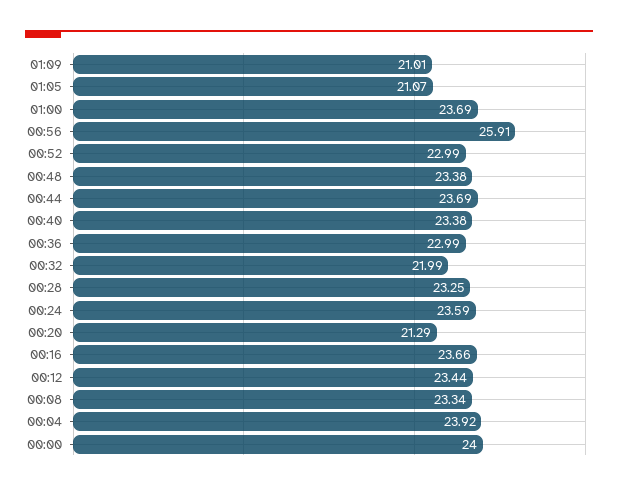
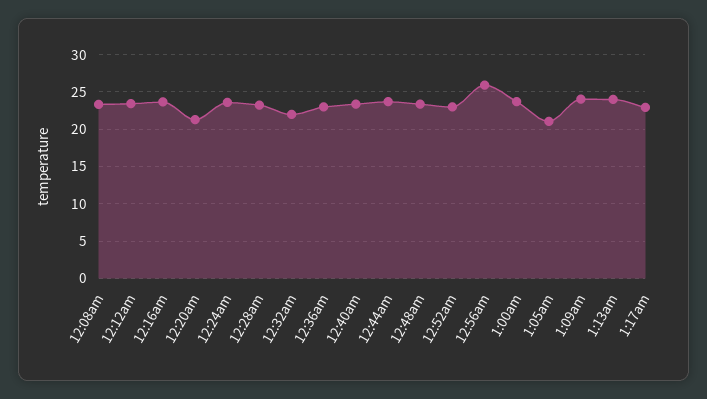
01:09: 21.01 -> 24
00:04: 23.92 -> none
00:00: 24 -> none
1:13am: none -> 24
1:17am: none -> 23

